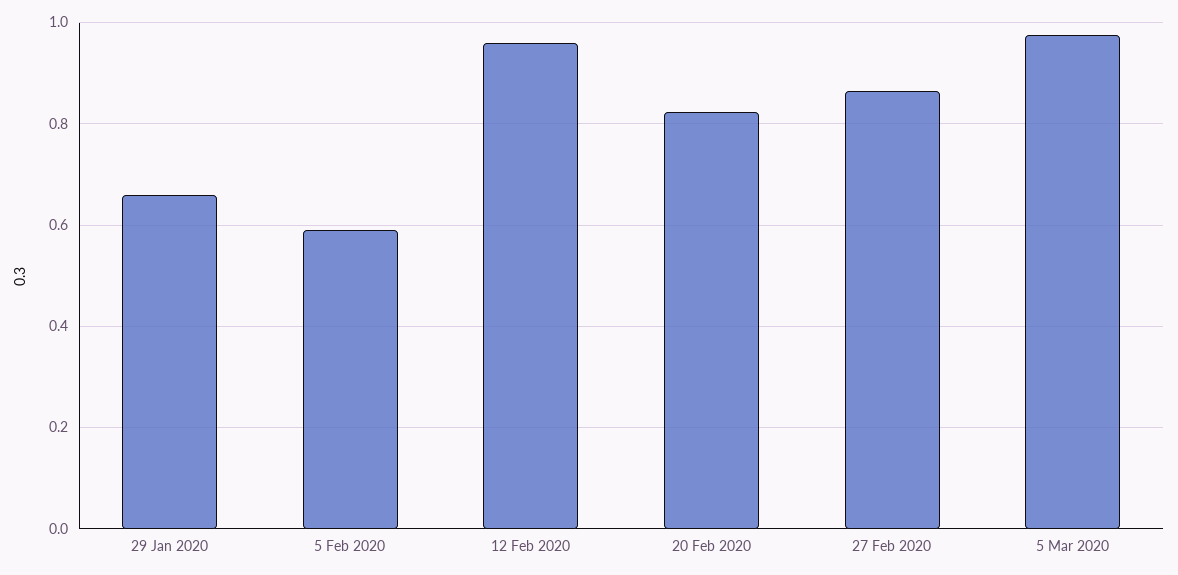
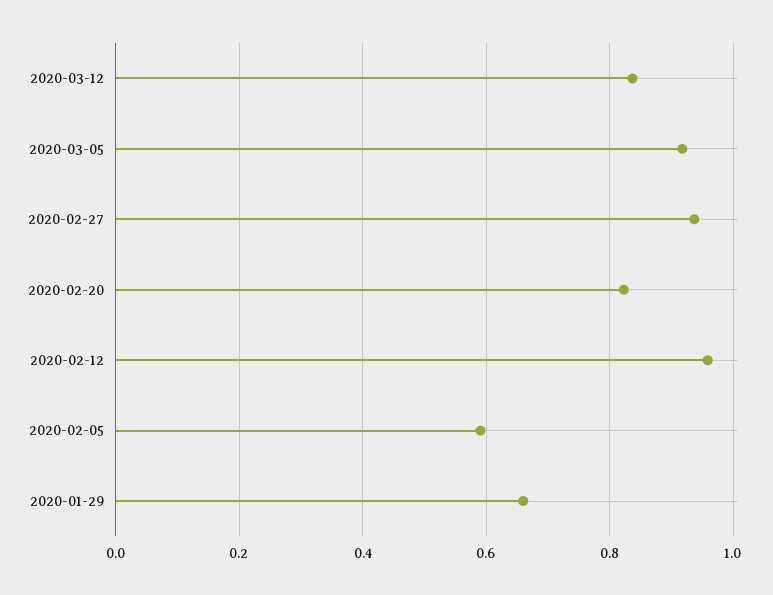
27 Feb 2020: 0.86 -> 0.94
5 Mar 2020: 0.98 -> 0.92
2020-03-12: none -> 0.84

